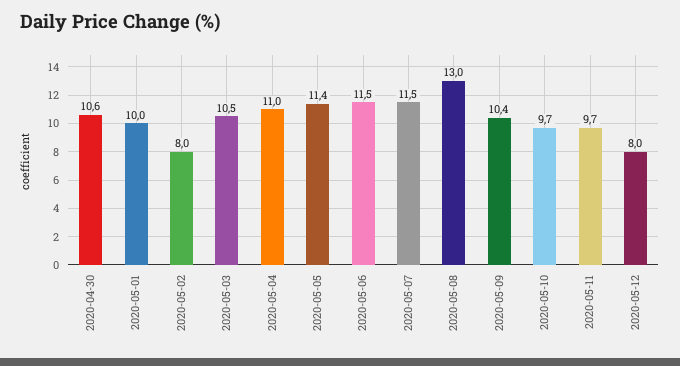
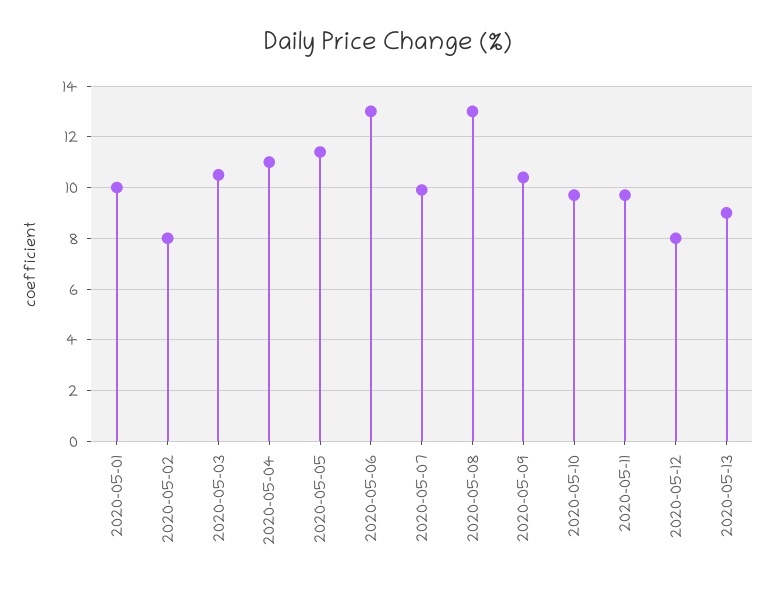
2020-04-30: 10.6 -> none
2020-05-06: 11.5 -> 13
2020-05-07: 11.5 -> 10
2020-05-13: none -> 9

